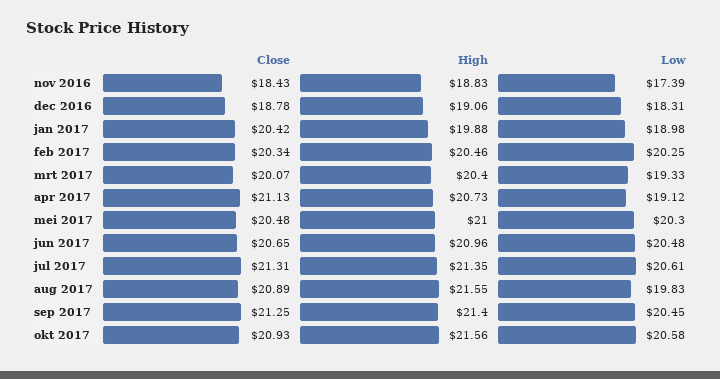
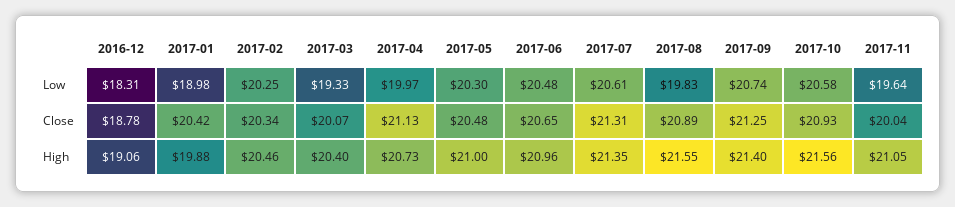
Close, nov 2016: 18.43 -> none
High, nov 2016: 18.83 -> none
Low, nov 2016: 17.39 -> none
Low, apr 2017: 19.12 -> 19.97
Low, sep 2017: 20.45 -> 20.74
Low, 2017-11: none -> 19.64
Close, 2017-11: none -> 20.04
High, 2017-11: none -> 21.05

